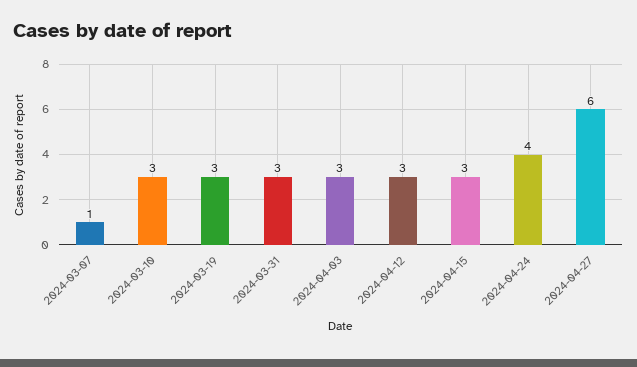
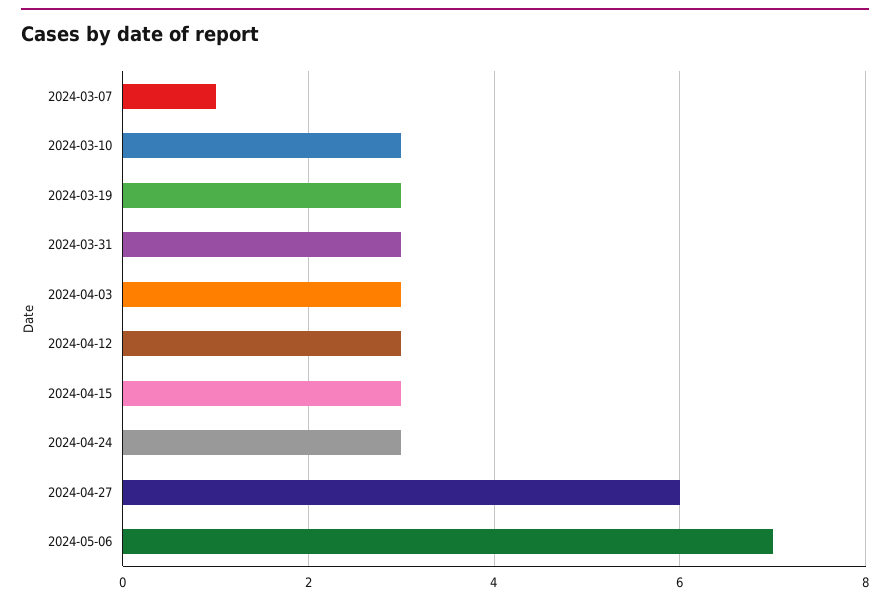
2024-04-24: 4 -> 3
2024-05-06: none -> 7

